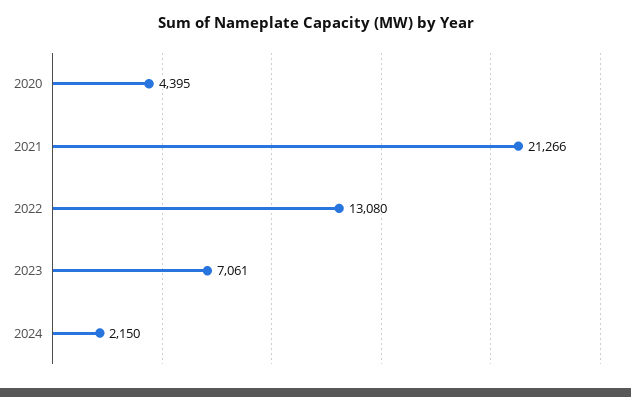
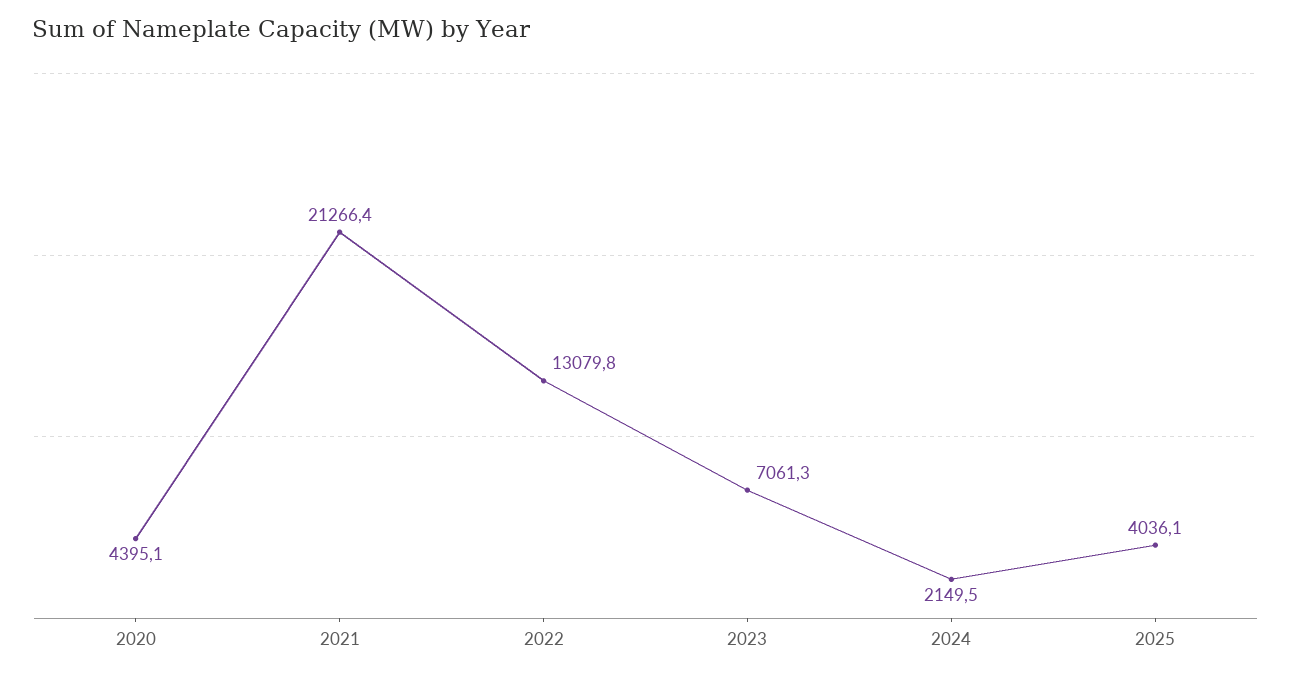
2025: none -> 4036.1

